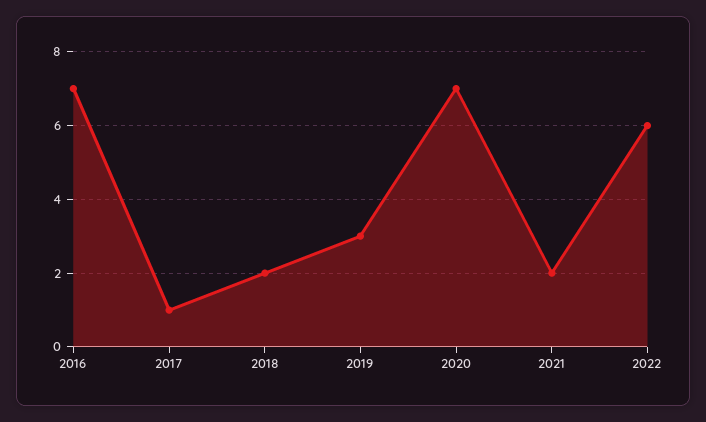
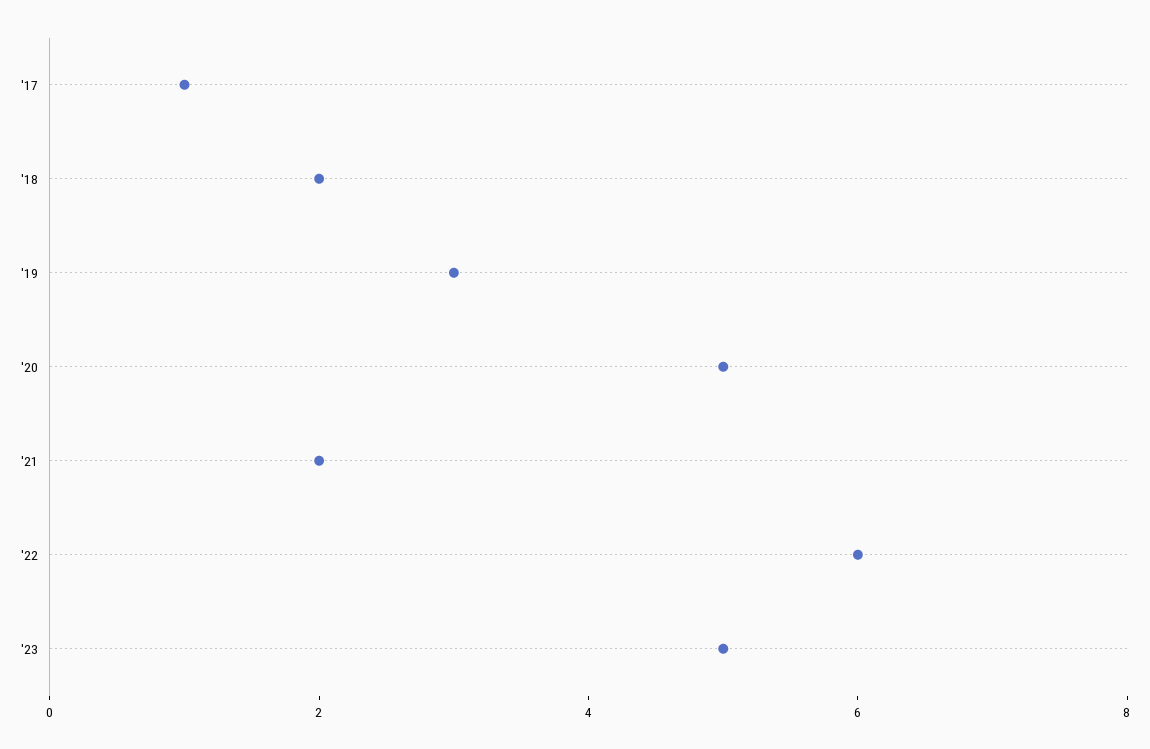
2016: 7 -> none
2020: 7 -> 5
'23: none -> 5

